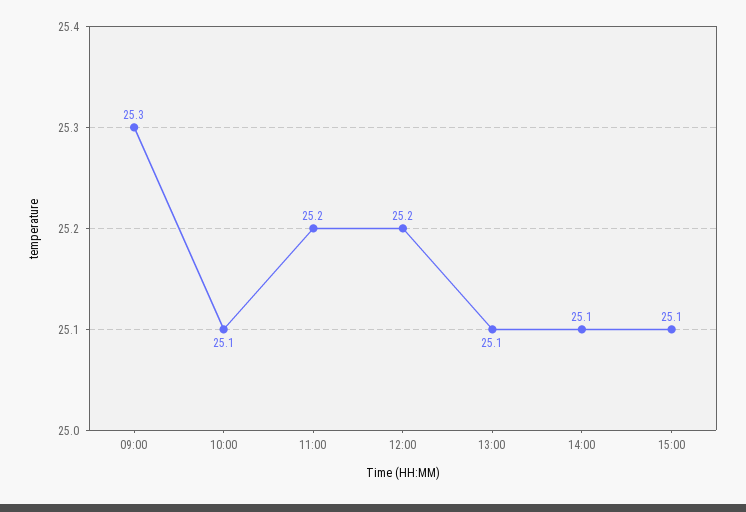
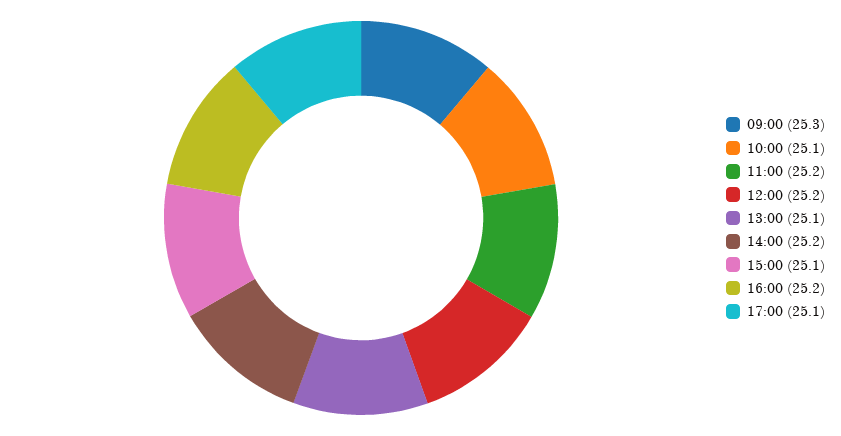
14:00: 25.1 -> 25.2
16:00: none -> 25.2
17:00: none -> 25.1

